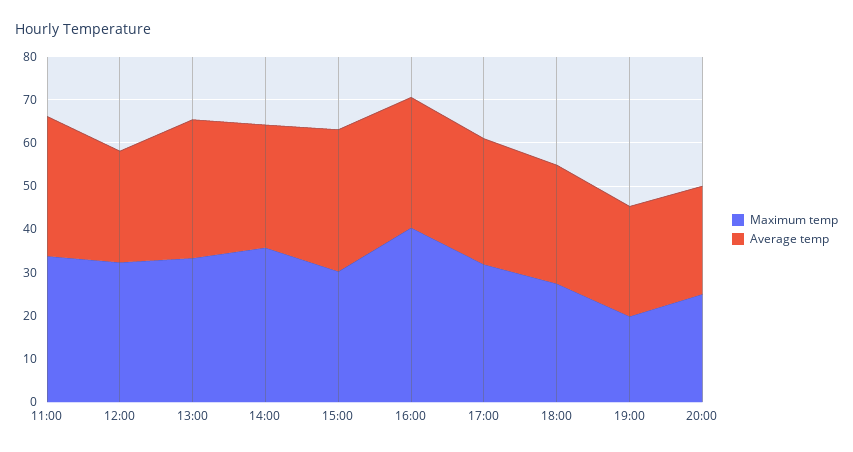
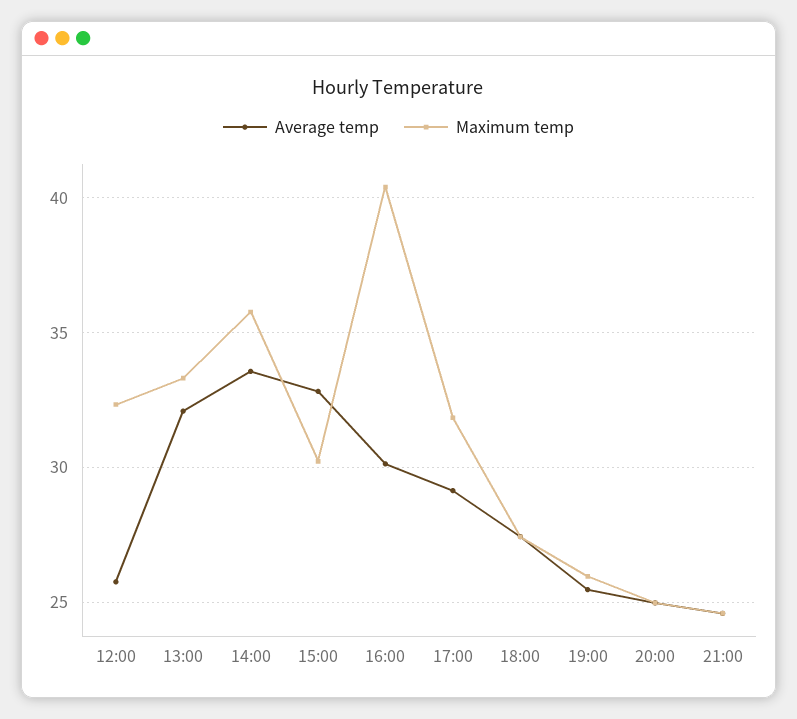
Maximum temp, 11:00: 34 -> none
Average temp, 11:00: 32 -> none
Average temp, 14:00: 28 -> 33.5
Maximum temp, 19:00: 20 -> 26
Average temp, 21:00: none -> 24.5
Maximum temp, 21:00: none -> 24.5

